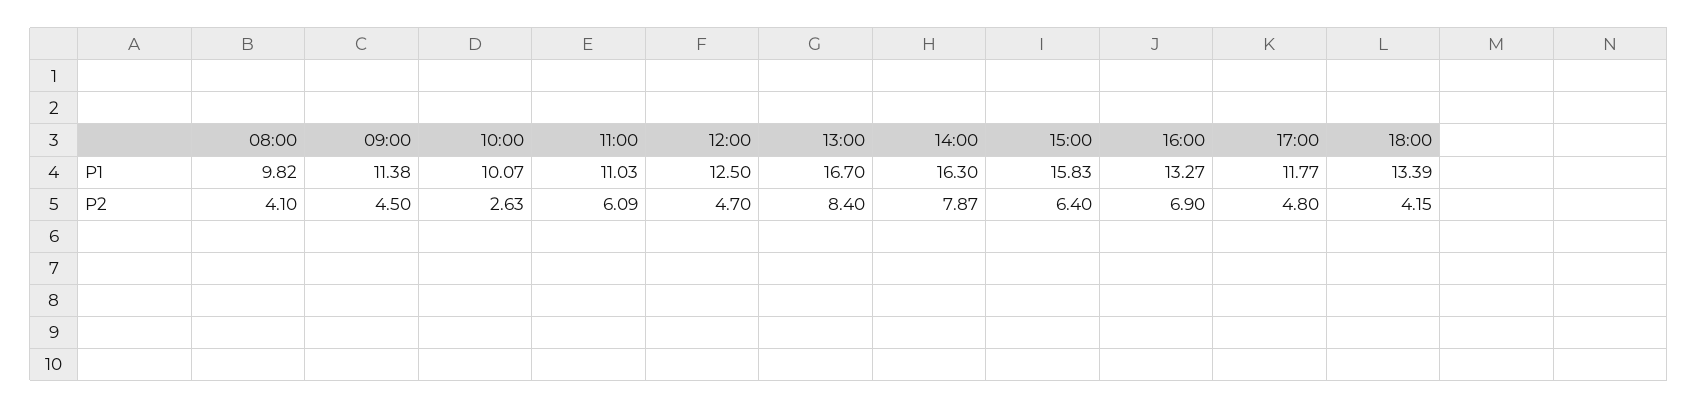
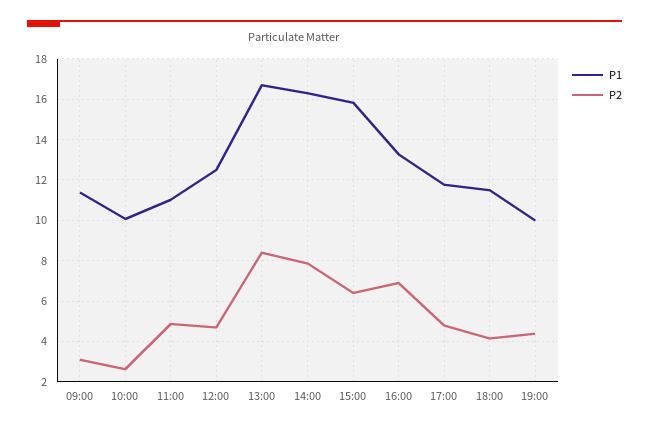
P1, 08:00: 9.82 -> none
P1, 18:00: 13.39 -> 11.5
P2, 08:00: 4.1 -> none
P2, 09:00: 4.5 -> 3
P2, 11:00: 6.09 -> 5
P1, 19:00: none -> 10
P2, 19:00: none -> 4.5

